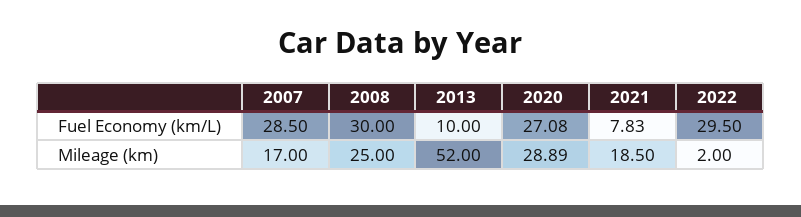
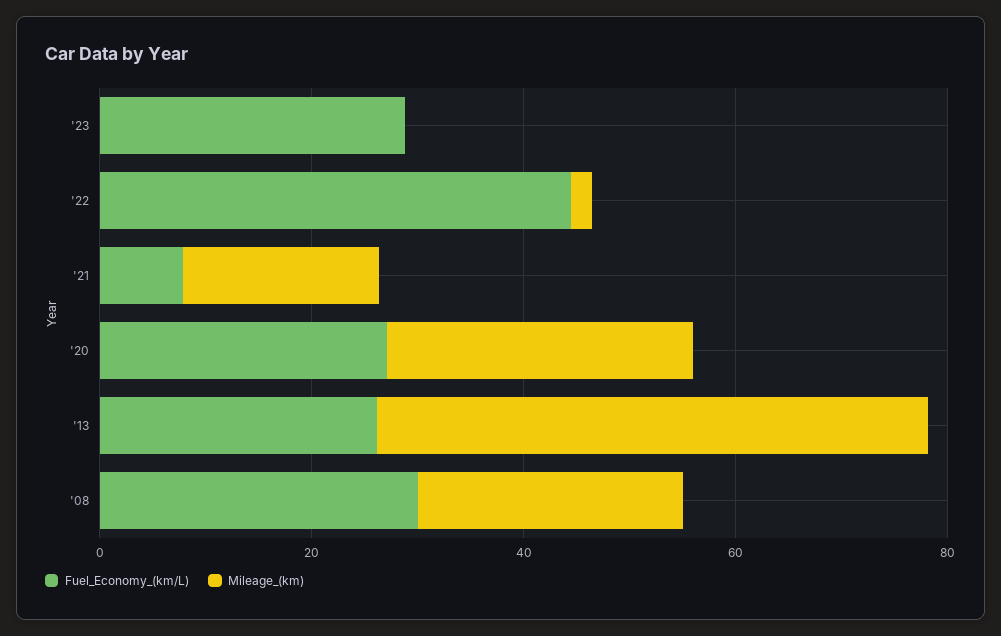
Fuel Economy (km/L), 2007: 28.5 -> none
Fuel Economy (km/L), 2013: 10 -> 25
Fuel Economy (km/L), 2022: 29.5 -> 45
Mileage (km), 2007: 17 -> none
Fuel Economy (km/L), '23: none -> 30
Mileage (km), '23: none -> 0

